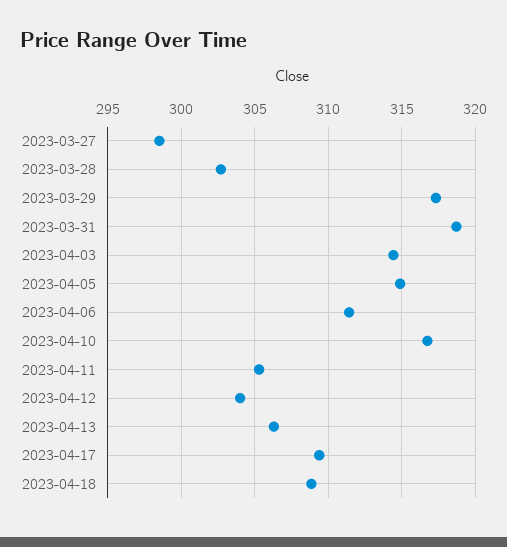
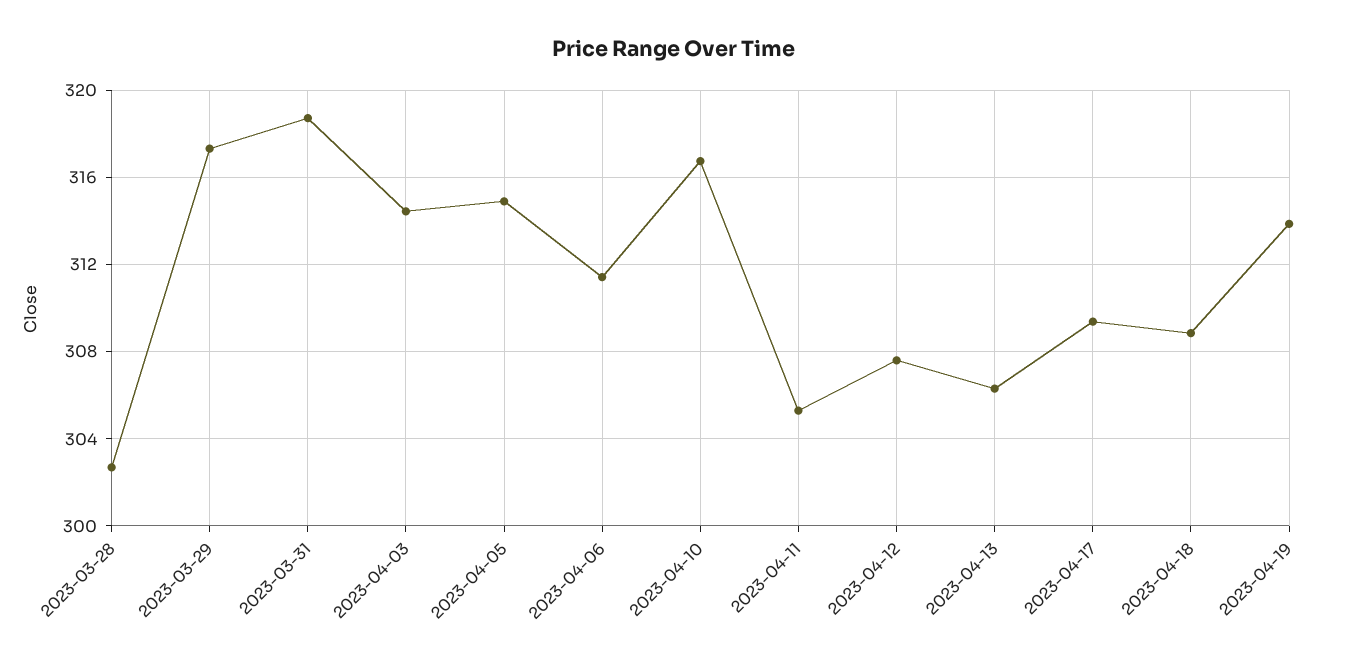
2023-03-27: 298.5 -> none
2023-04-12: 304 -> 307.5
2023-04-19: none -> 314

